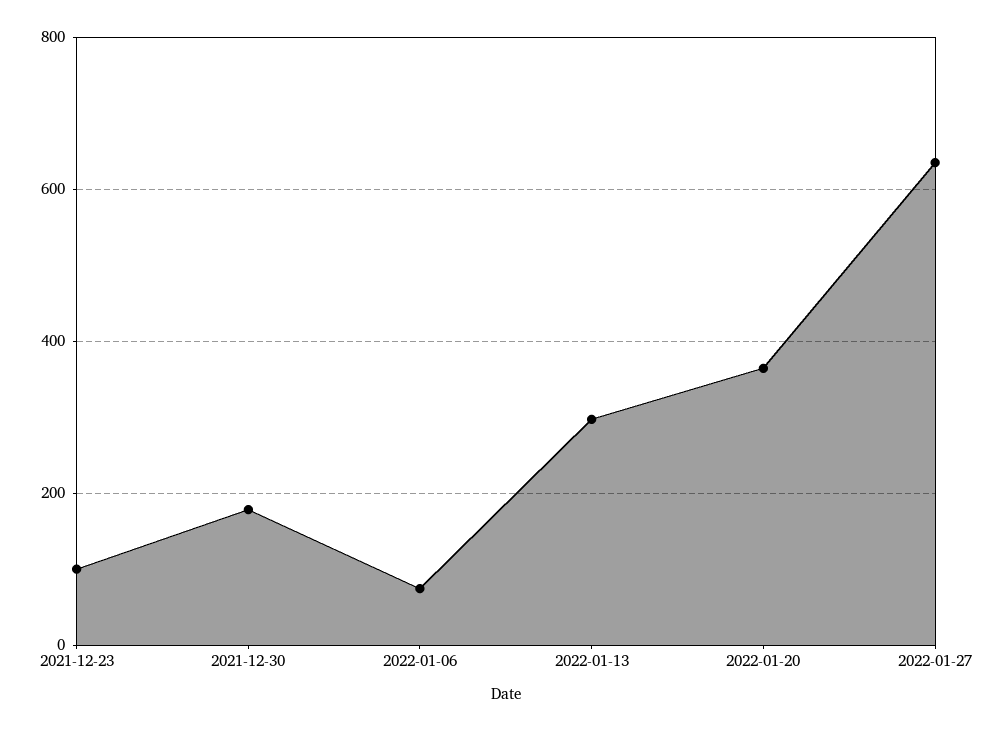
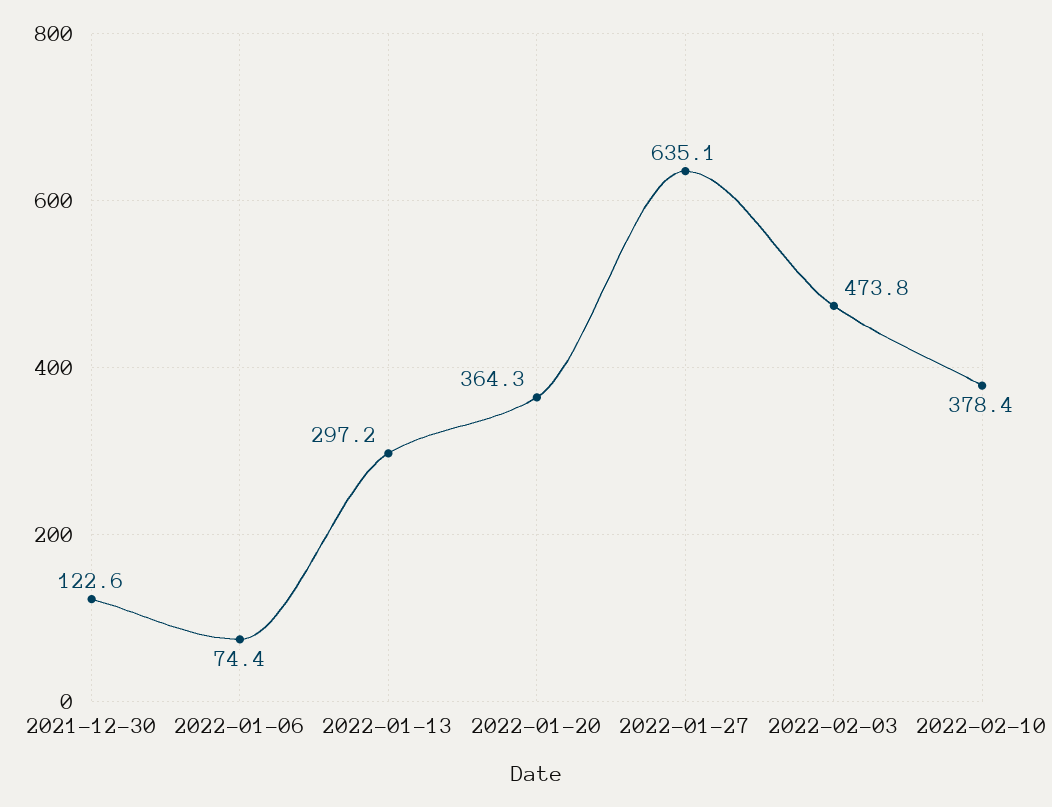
2021-12-23: 100 -> none
2021-12-30: 180 -> 122.6
2022-02-03: none -> 473.8
2022-02-10: none -> 378.4

